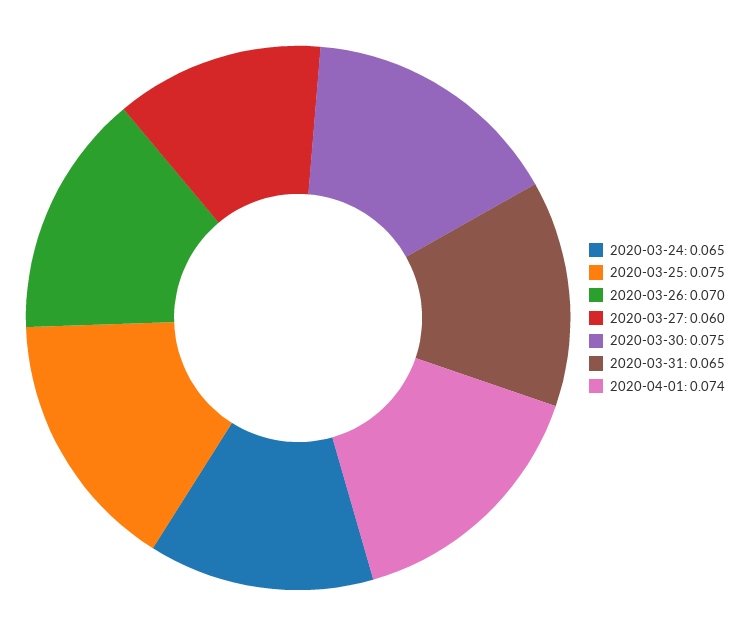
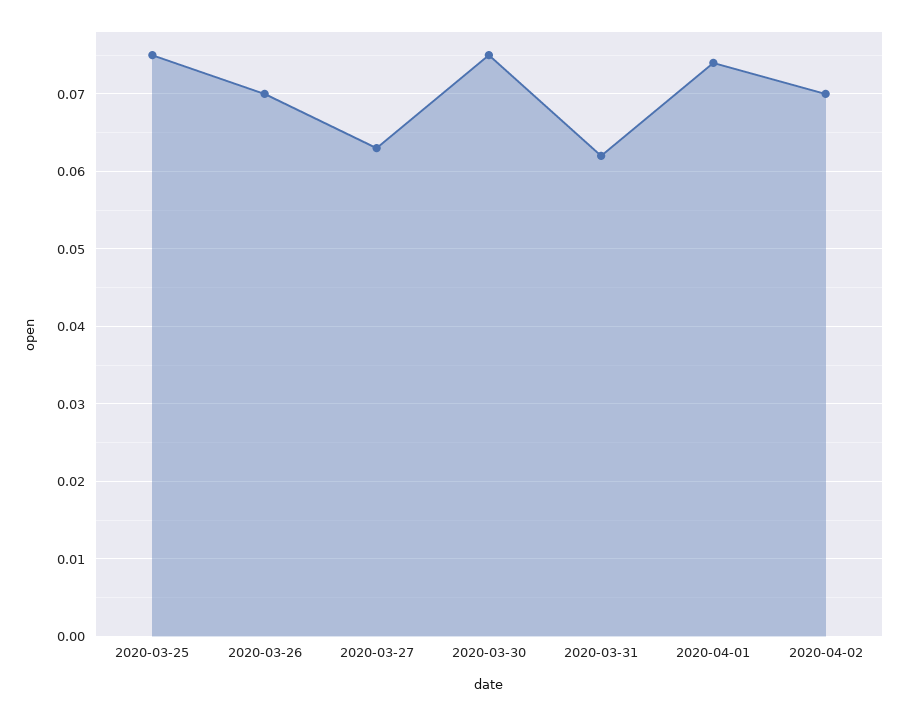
2020-03-24: 0.065 -> none
2020-03-27: 0.06 -> 0.063
2020-03-31: 0.065 -> 0.062
2020-04-02: none -> 0.07

